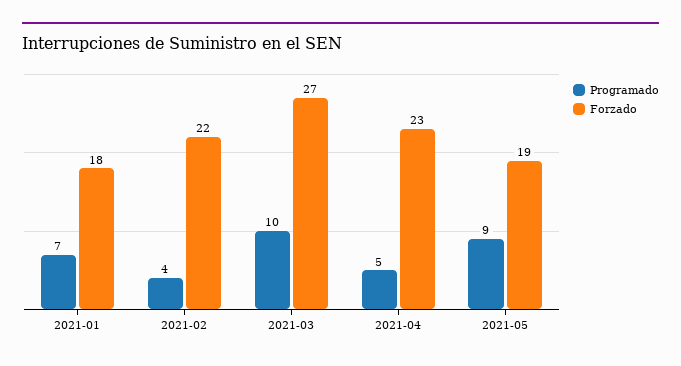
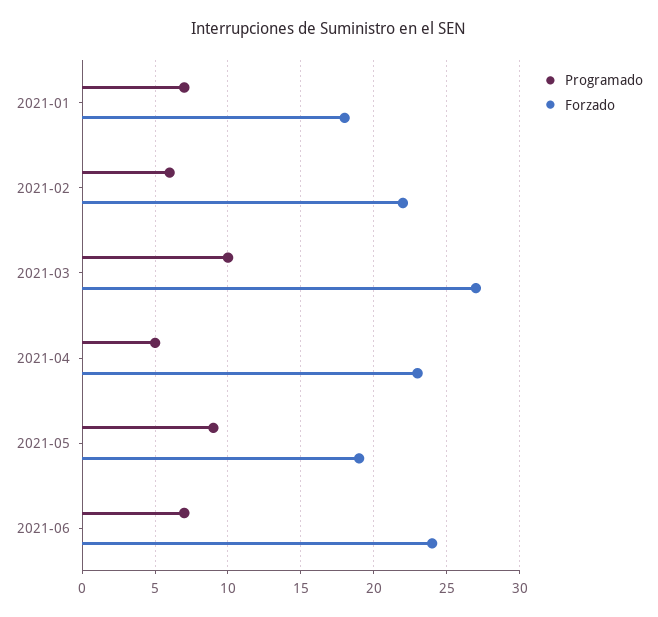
Programado, 2021-02: 4 -> 6
Programado, 2021-06: none -> 7
Forzado, 2021-06: none -> 24

